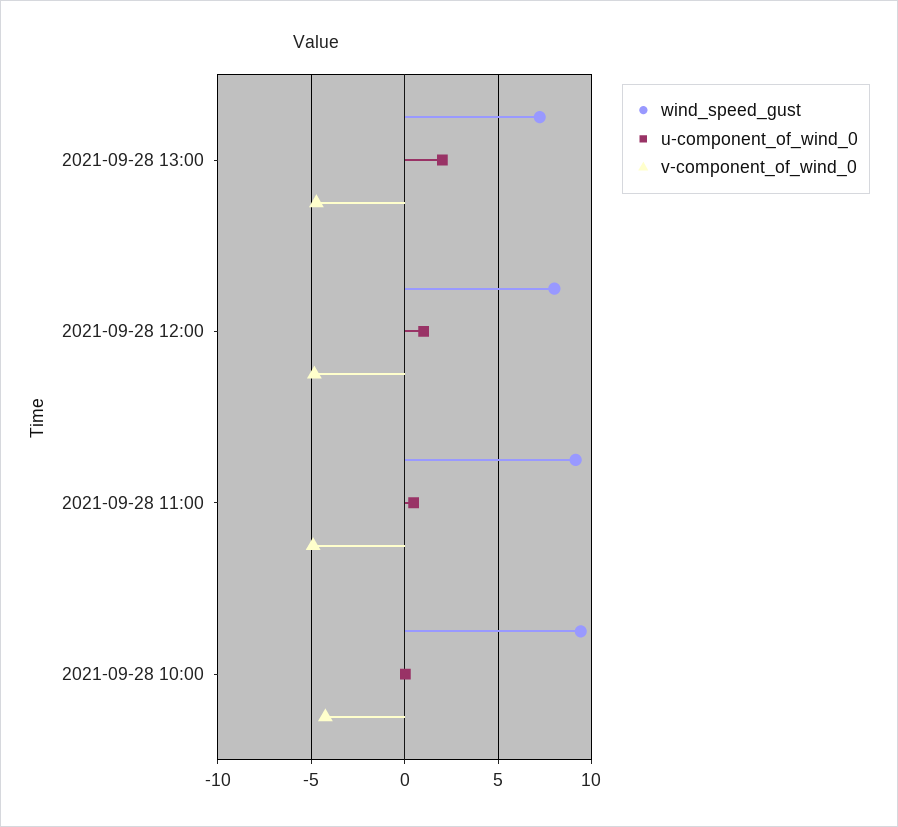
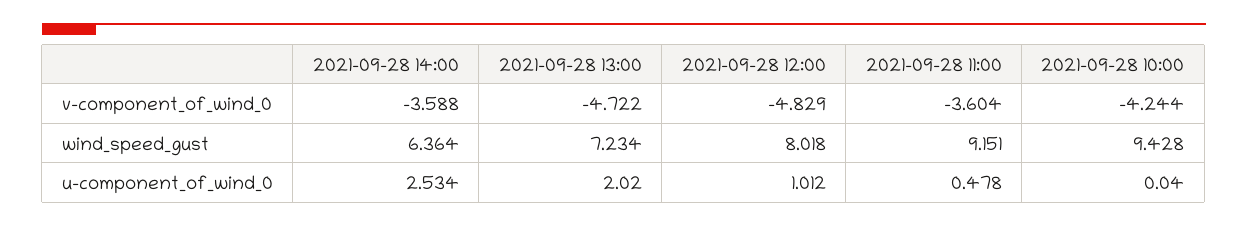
v-component_of_wind_0, 2021-09-28 11:00: -5 -> -3.604
v-component_of_wind_0, 2021-09-28 14:00: none -> -3.588
wind_speed_gust, 2021-09-28 14:00: none -> 6.364
u-component_of_wind_0, 2021-09-28 14:00: none -> 2.534

